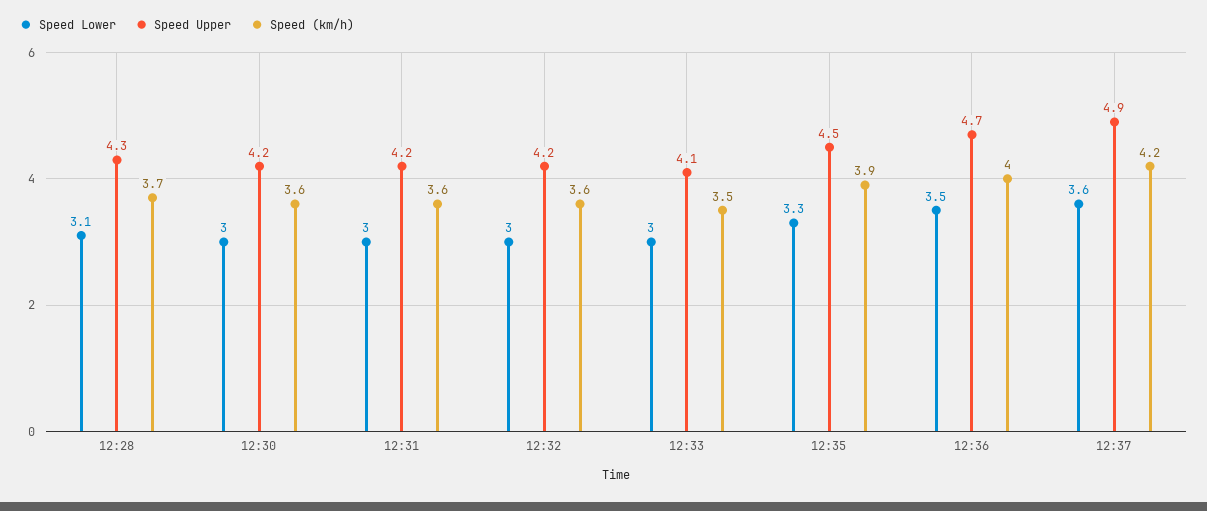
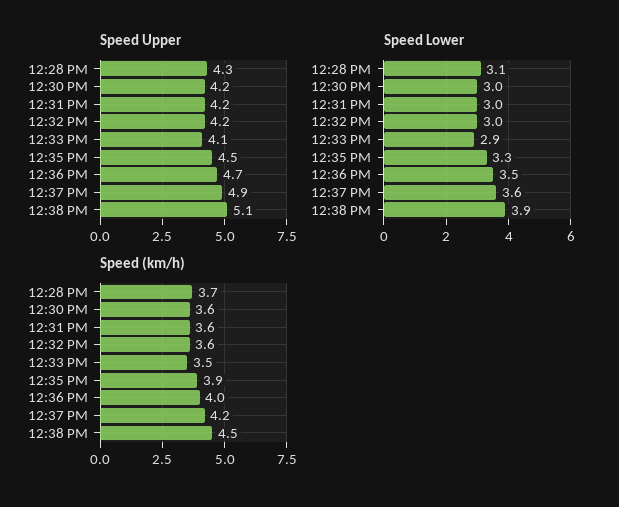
Speed Lower, 12:33: 3 -> 2.9
Speed Upper, 12:38 PM: none -> 5.1
Speed Lower, 12:38 PM: none -> 3.9
Speed (km/h), 12:38 PM: none -> 4.5

